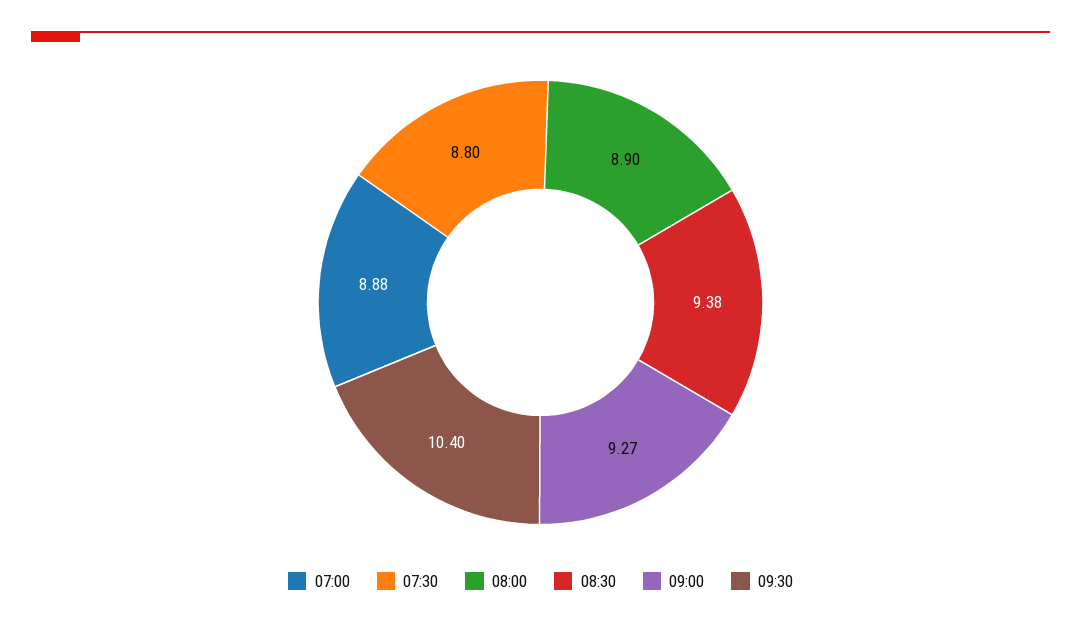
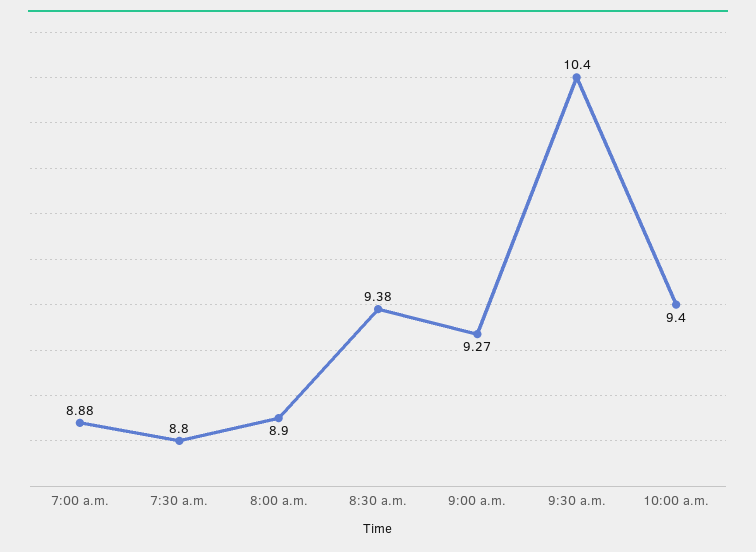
10:00 a.m.: none -> 9.4

